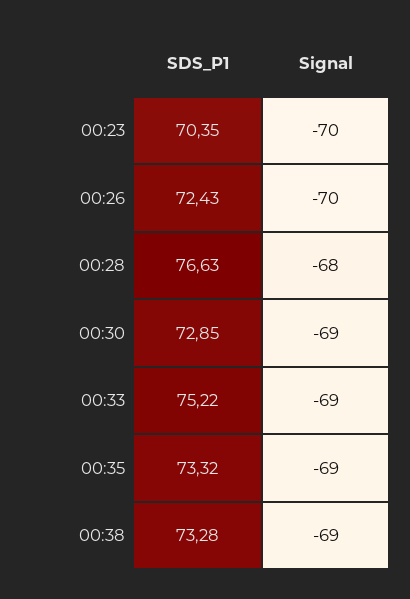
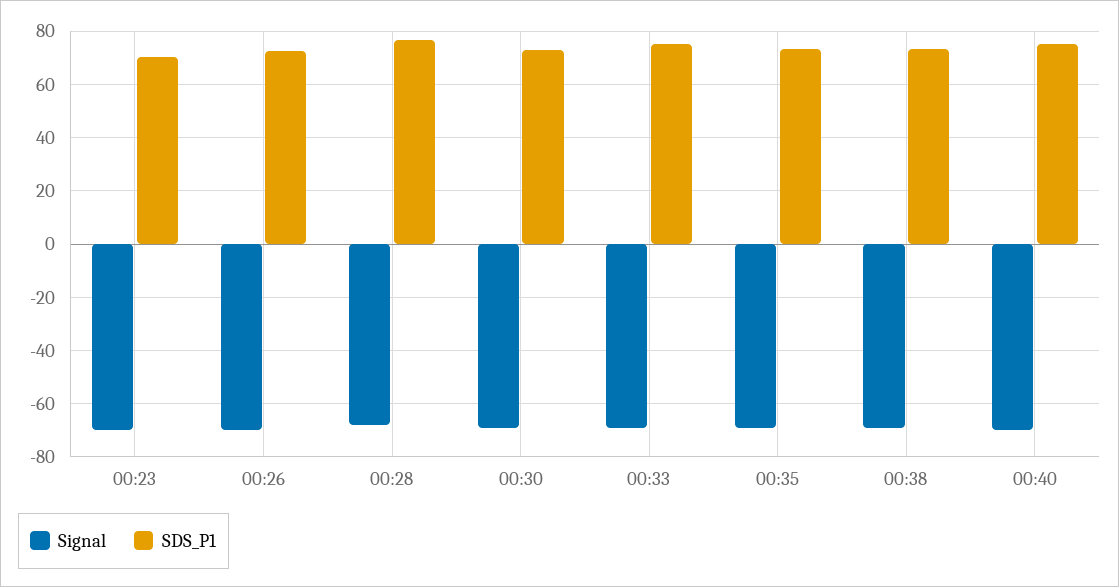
Signal, 00:40: none -> -70
SDS_P1, 00:40: none -> 75

